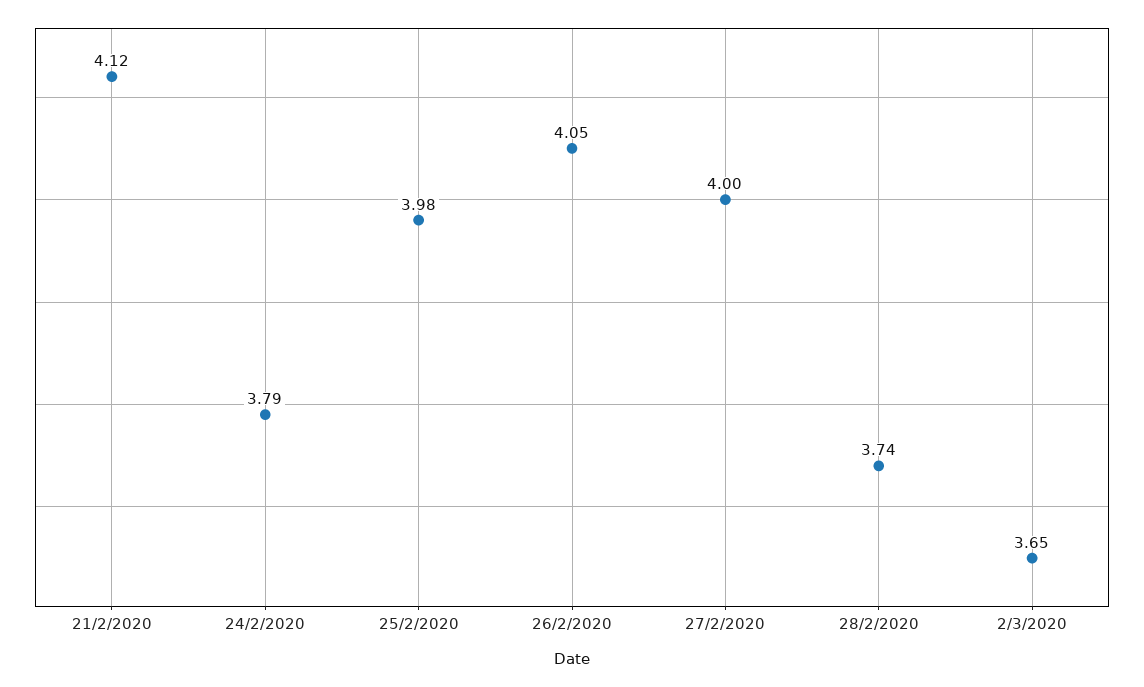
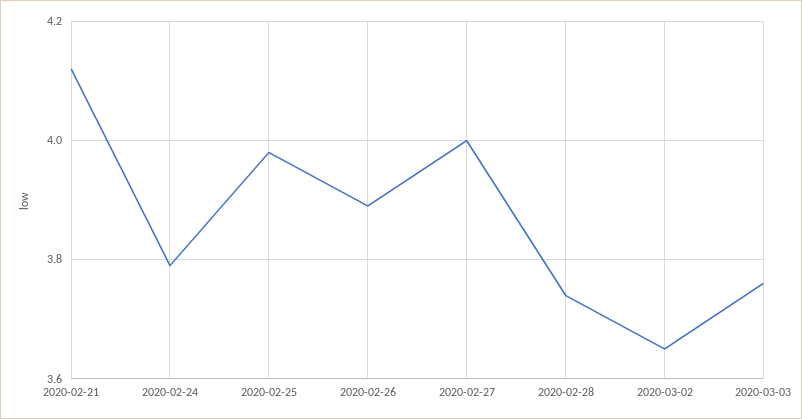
26/2/2020: 4.05 -> 3.9
2020-03-03: none -> 3.75

